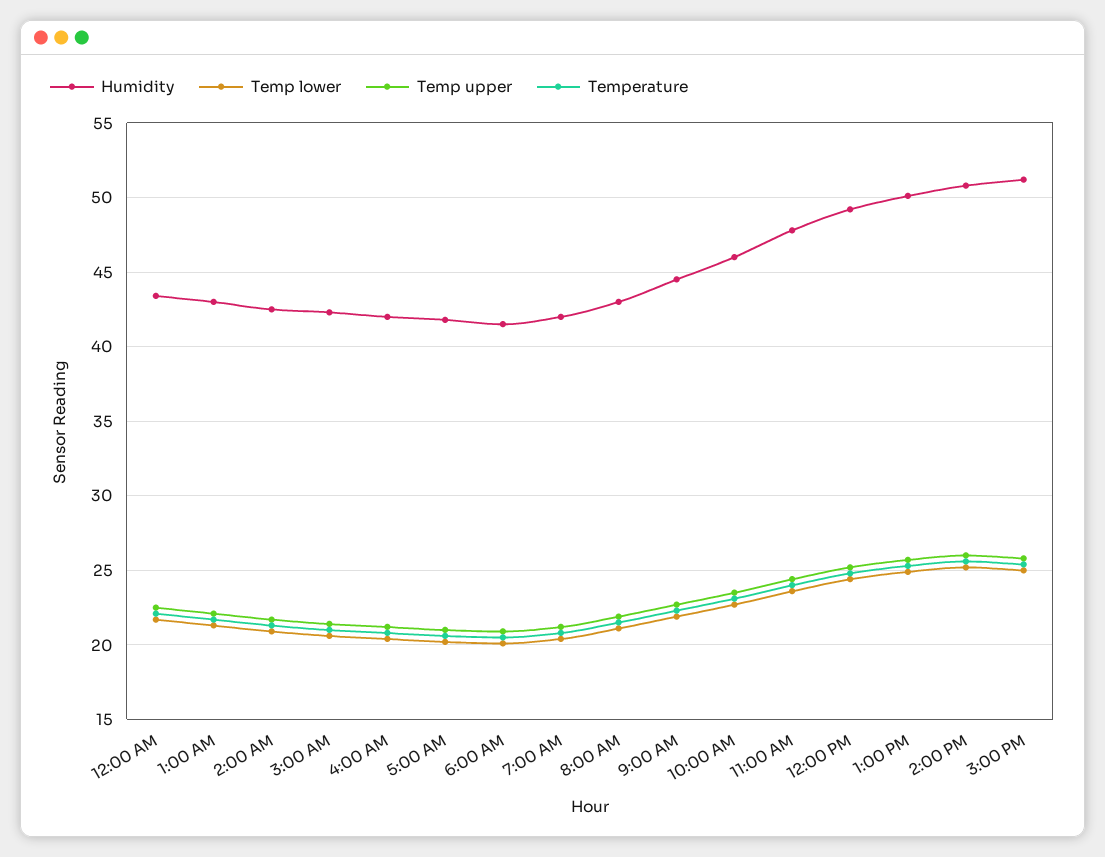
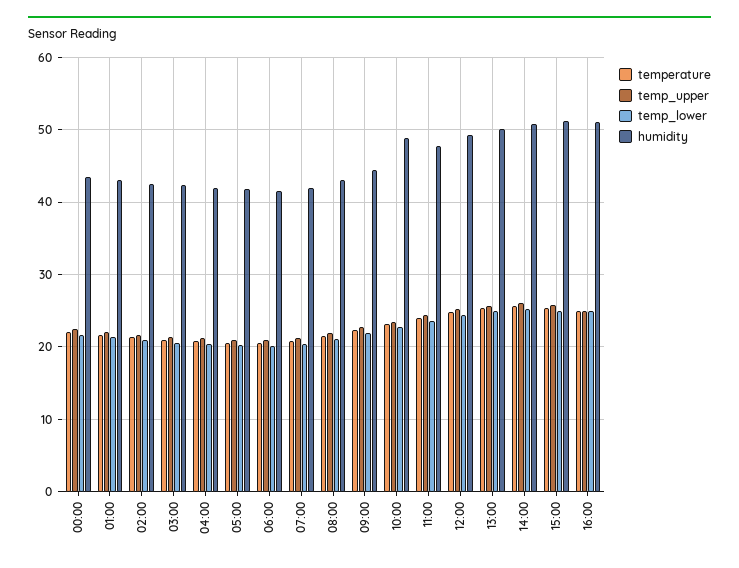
Humidity, 10:00 AM: 46 -> 49
Temperature, 16:00: none -> 25
Temp upper, 16:00: none -> 25
Temp lower, 16:00: none -> 25
Humidity, 16:00: none -> 51

